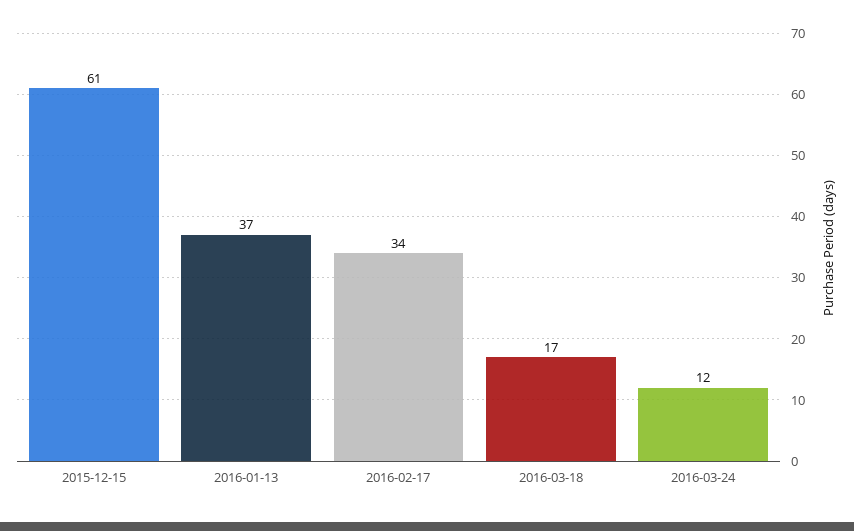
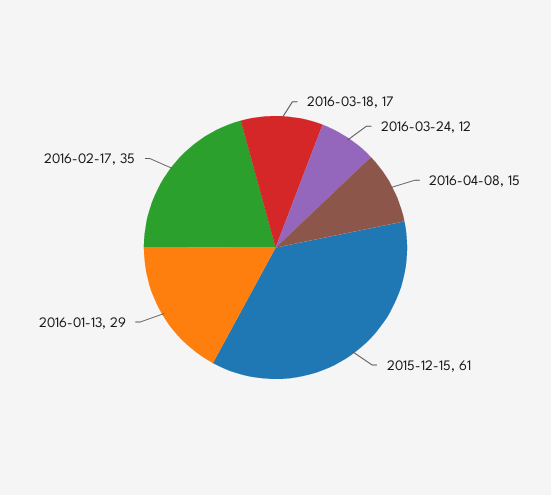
2016-01-13: 37 -> 29
2016-02-17: 34 -> 35
2016-04-08: none -> 15

